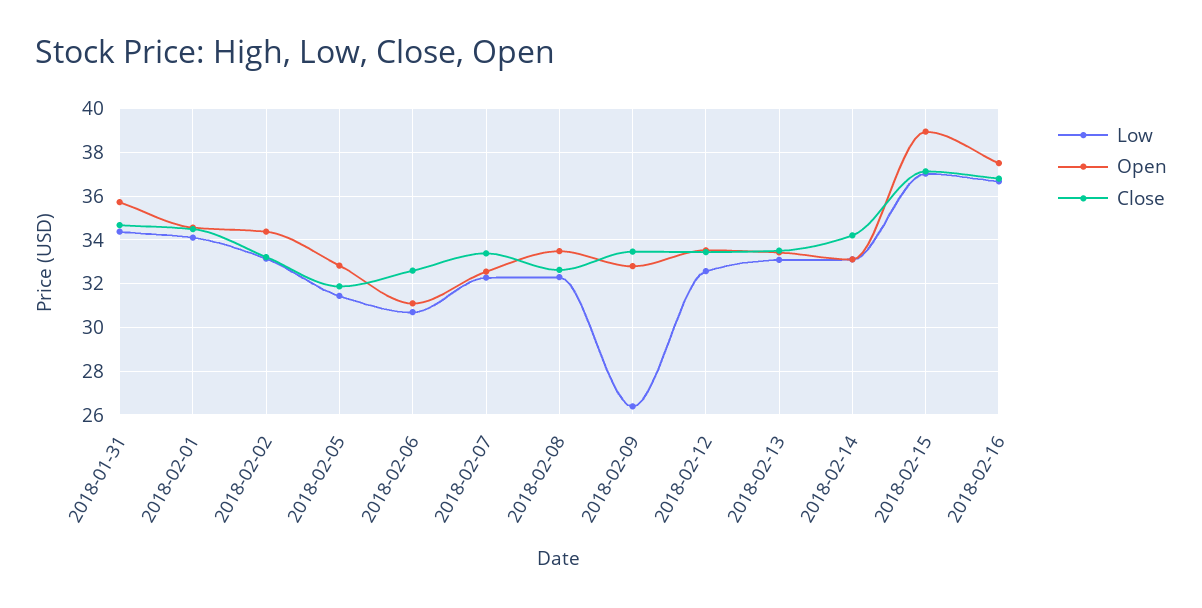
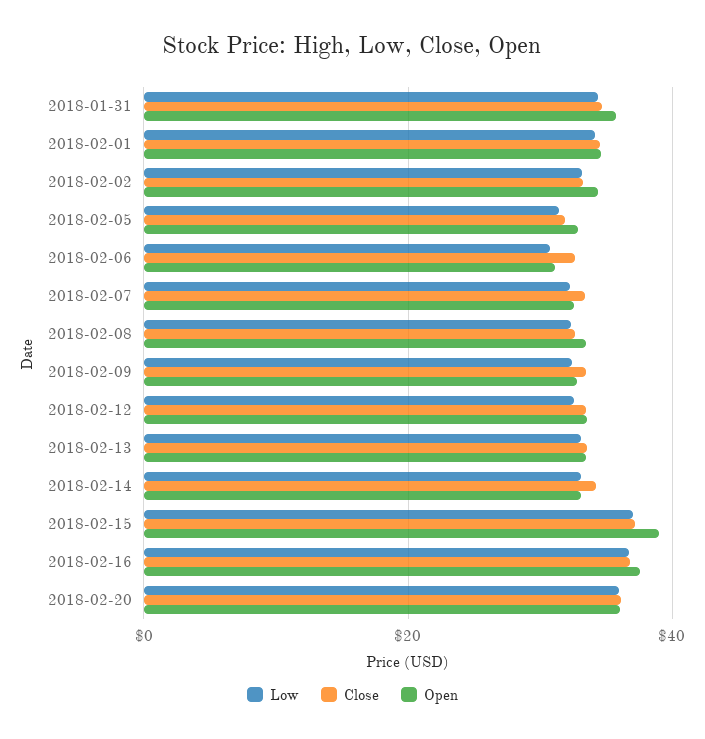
Low, 2018-02-09: 26.5 -> 32
Low, 2018-02-20: none -> 36
Close, 2018-02-20: none -> 36
Open, 2018-02-20: none -> 36

